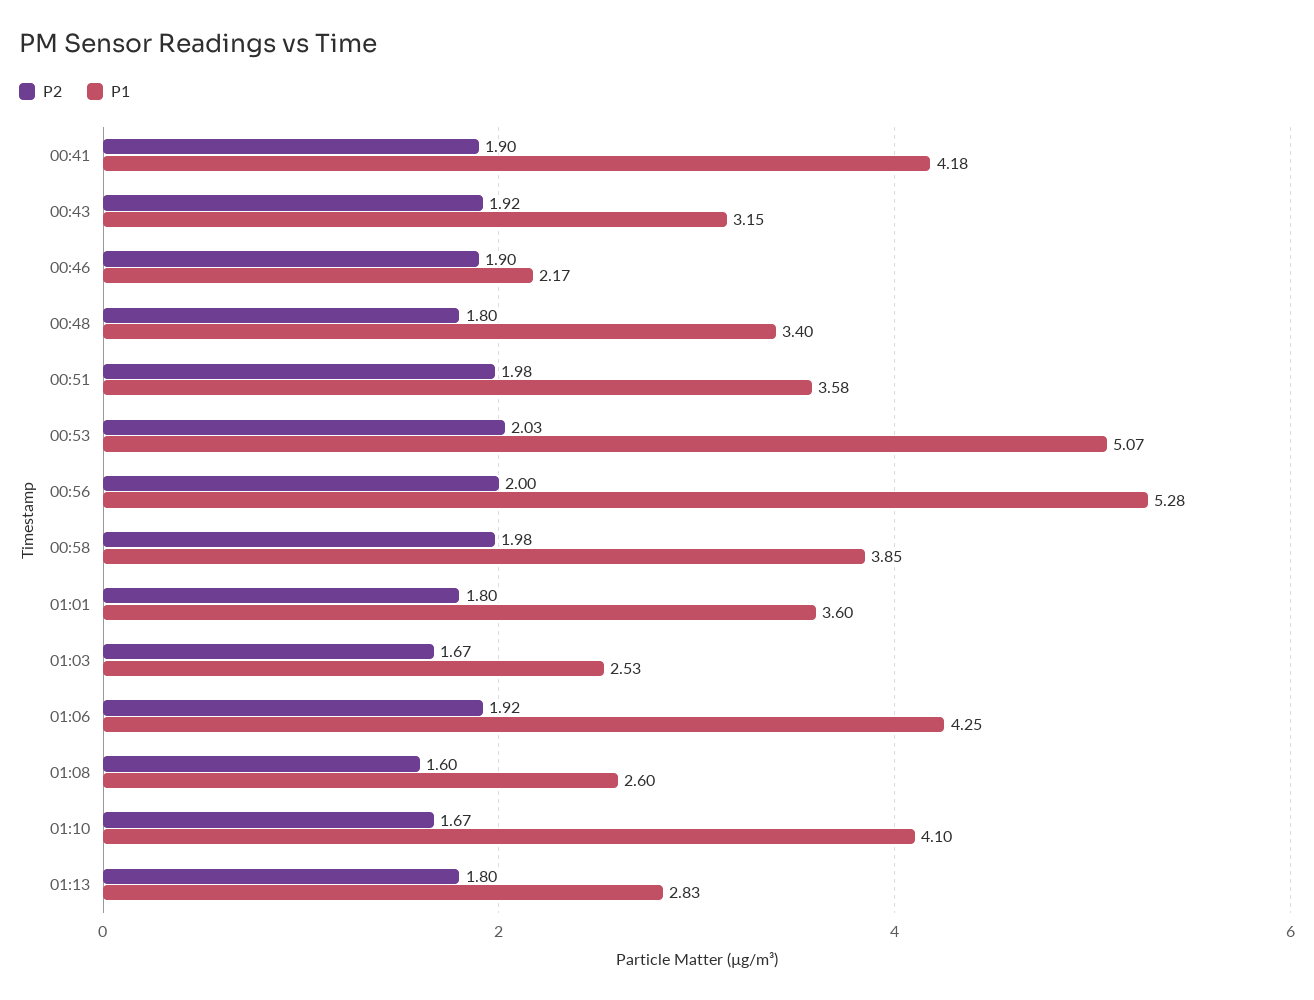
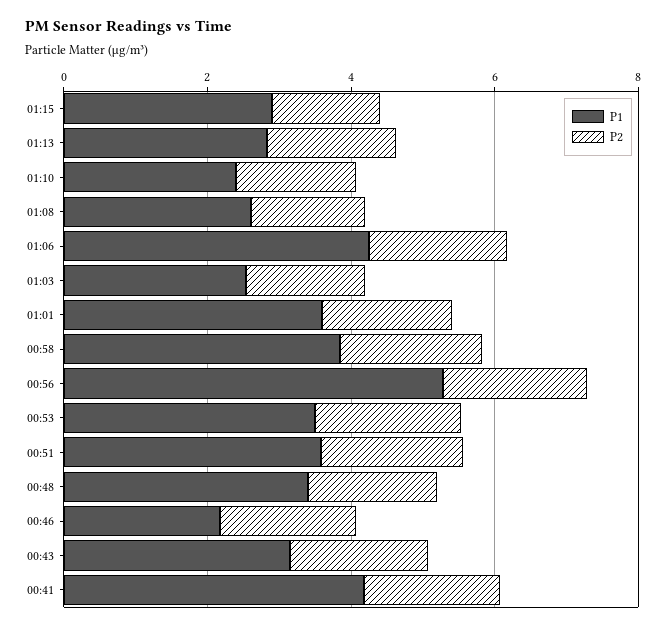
P1, 00:53: 5.07 -> 3.5
P1, 01:10: 4.1 -> 2.5
P1, 01:15: none -> 3
P2, 01:15: none -> 1.5

